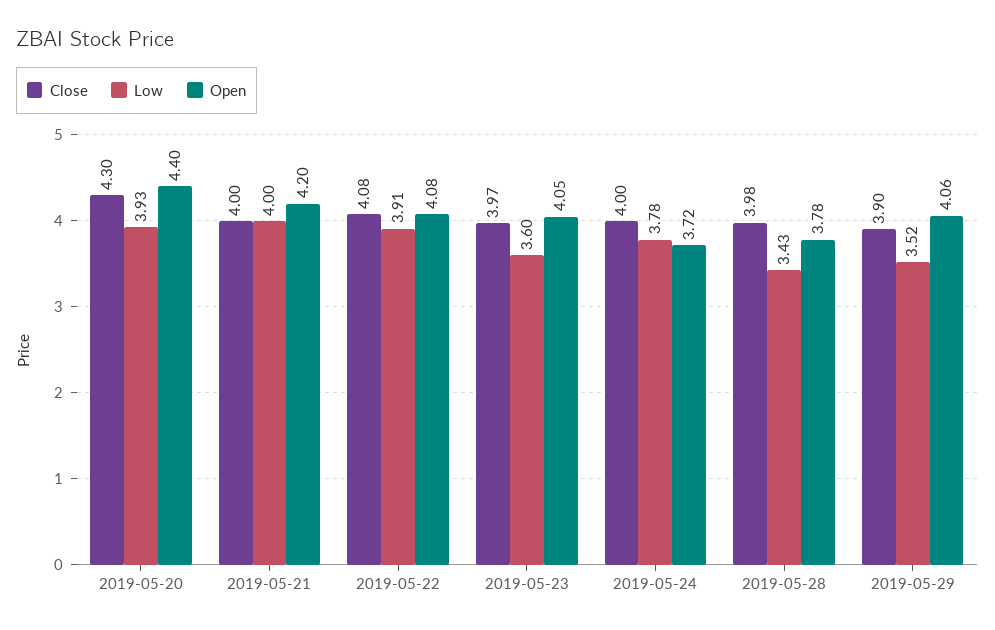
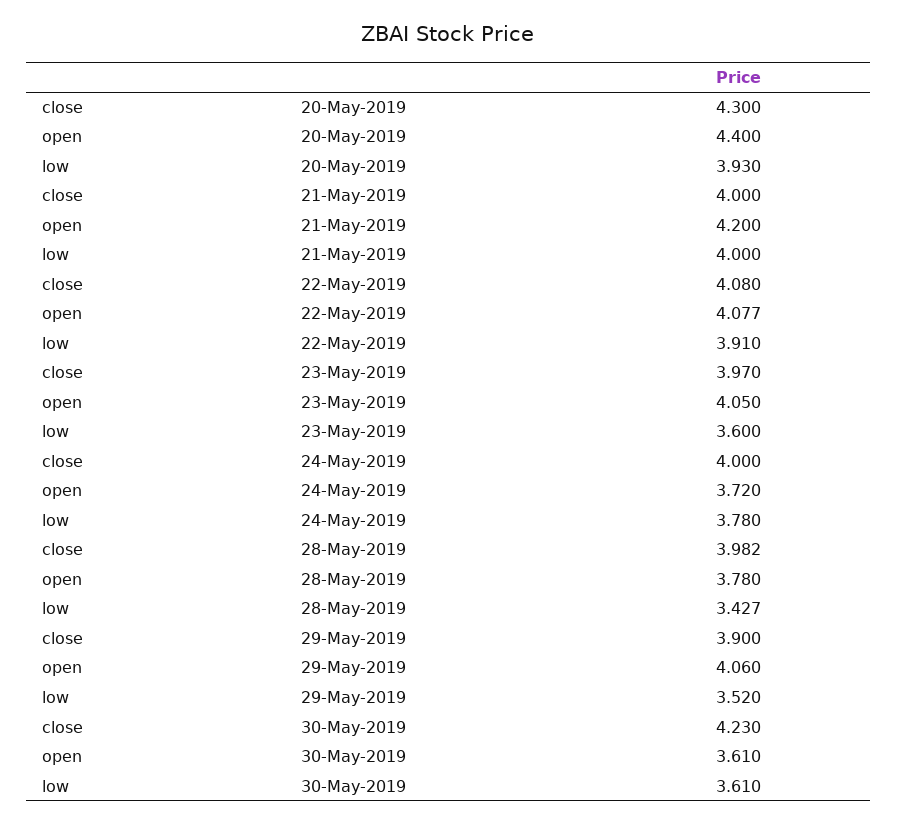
Close, 30-May-2019: none -> 4.23
Open, 30-May-2019: none -> 3.61
Low, 30-May-2019: none -> 3.61

